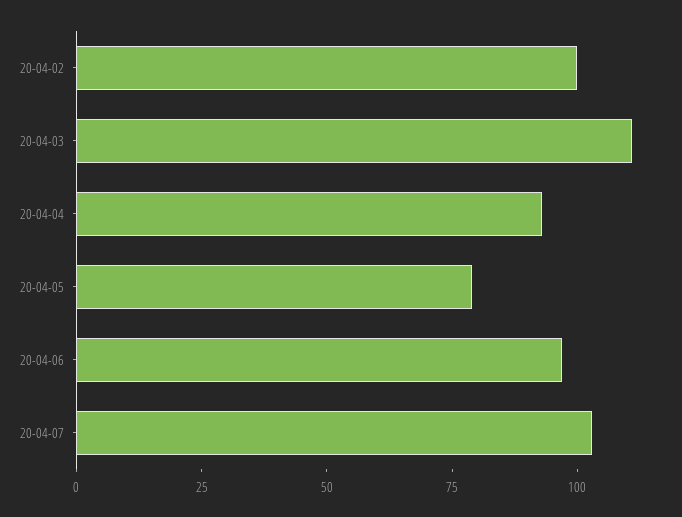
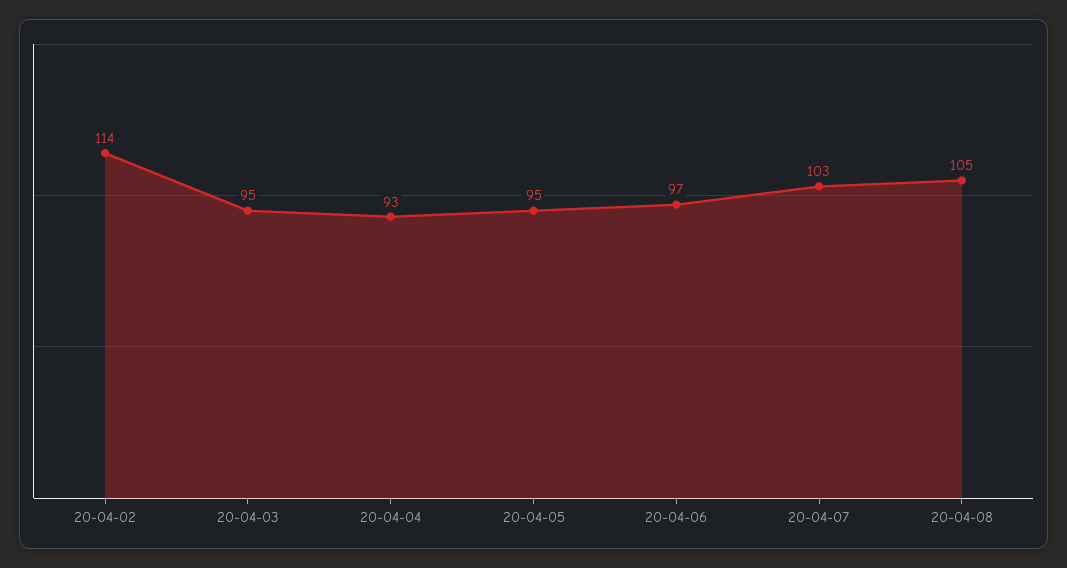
20-04-02: 100 -> 114
20-04-03: 110 -> 95
20-04-05: 80 -> 95
20-04-08: none -> 105

